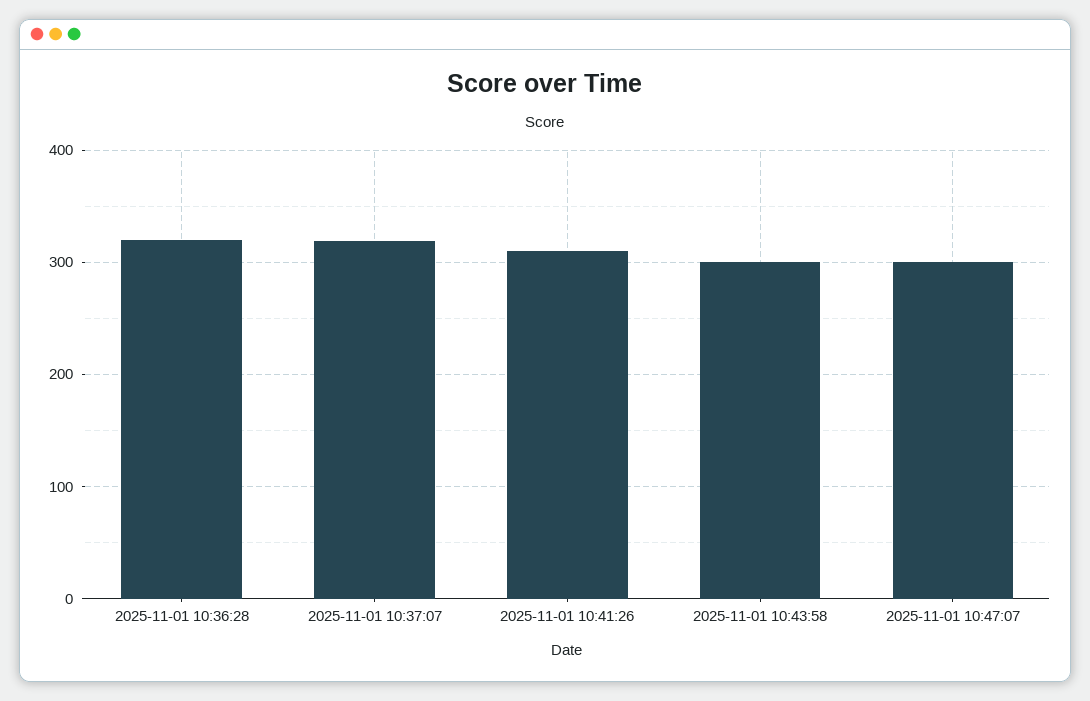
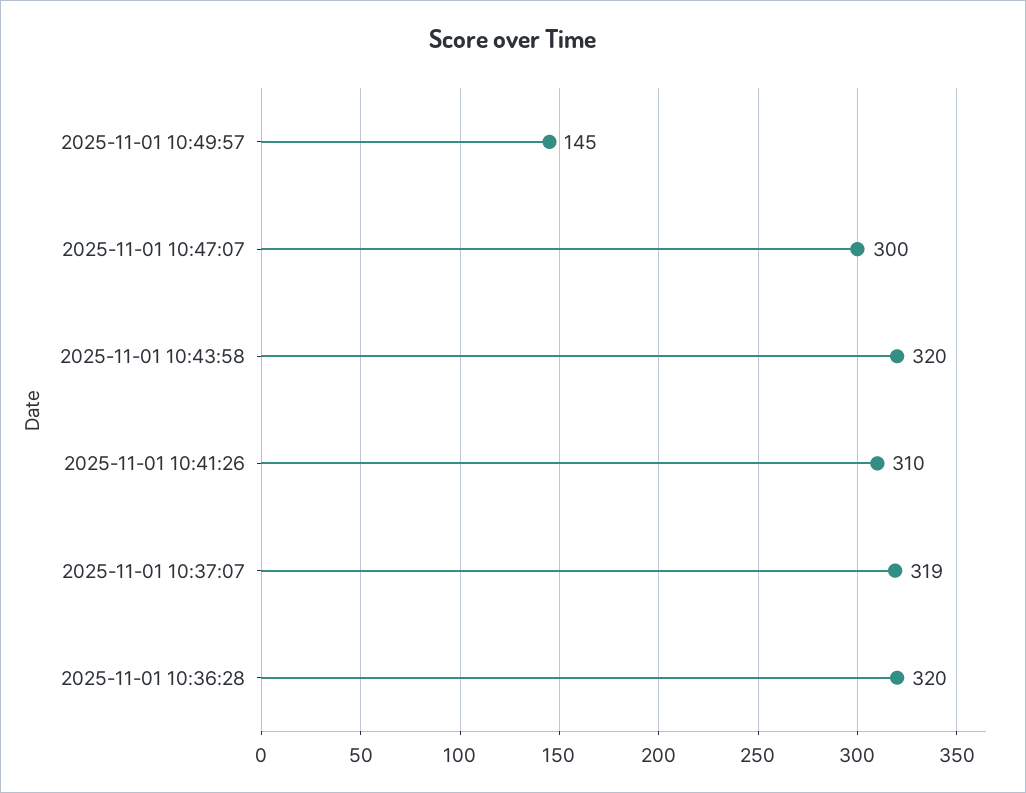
2025-11-01 10:43:58: 300 -> 320
2025-11-01 10:49:57: none -> 145

